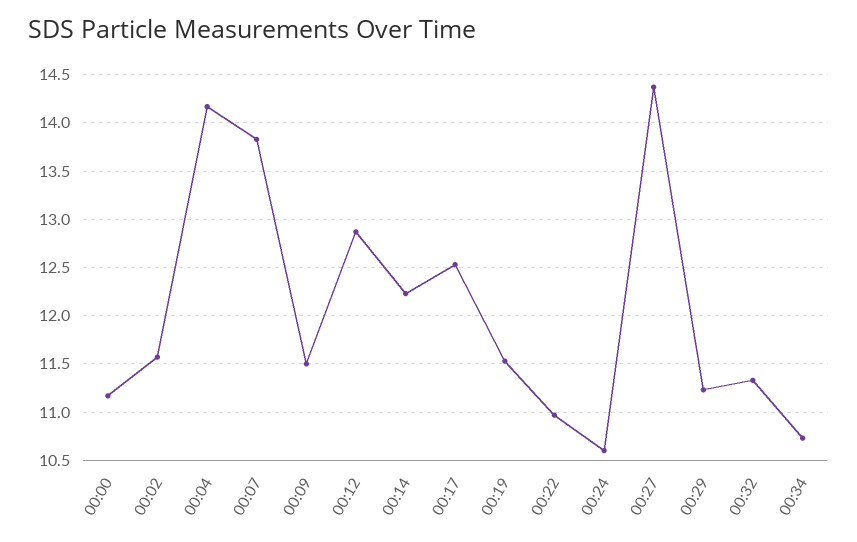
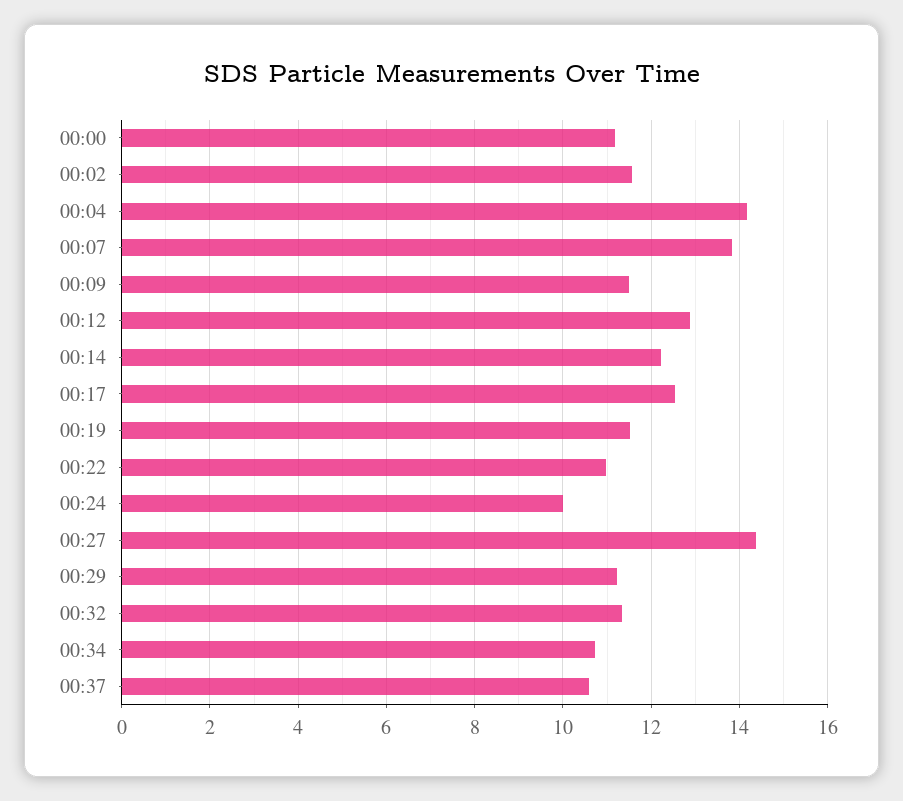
00:24: 10.6 -> 10
00:37: none -> 10.6

